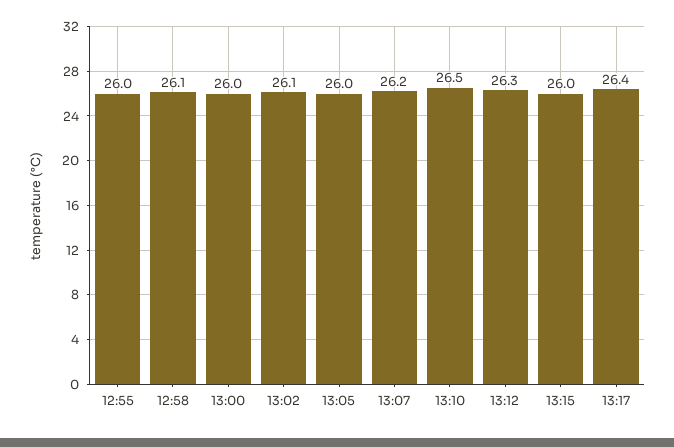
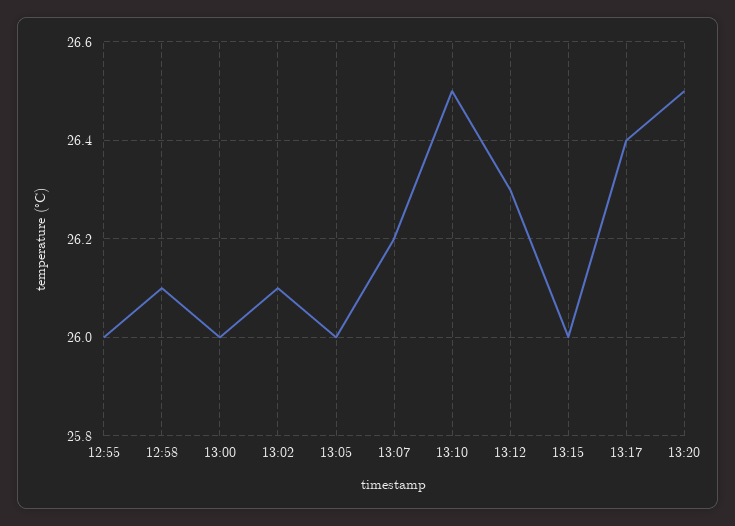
13:20: none -> 26.5

